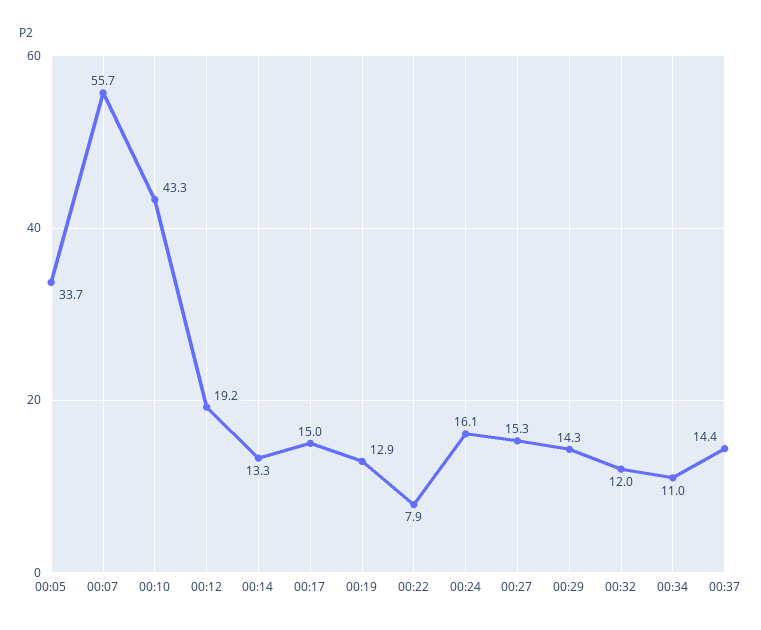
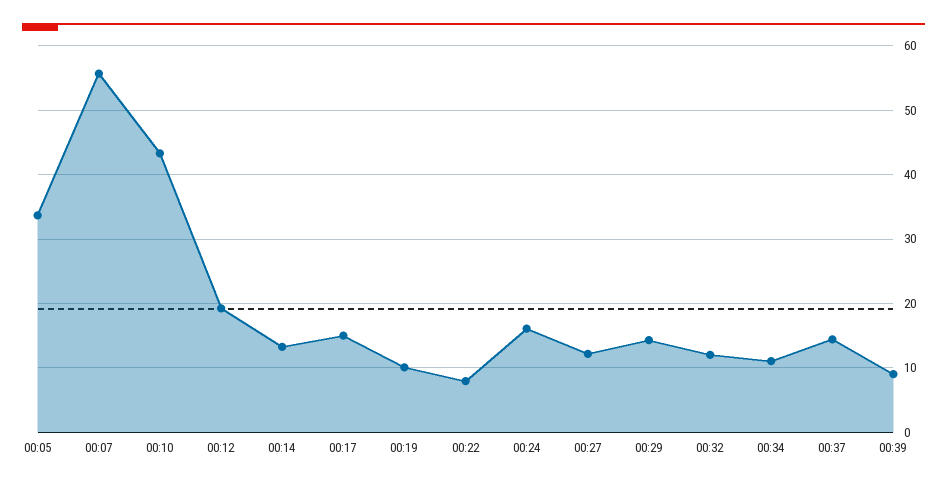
00:19: 12.9 -> 10
00:27: 15.3 -> 12
00:39: none -> 9

